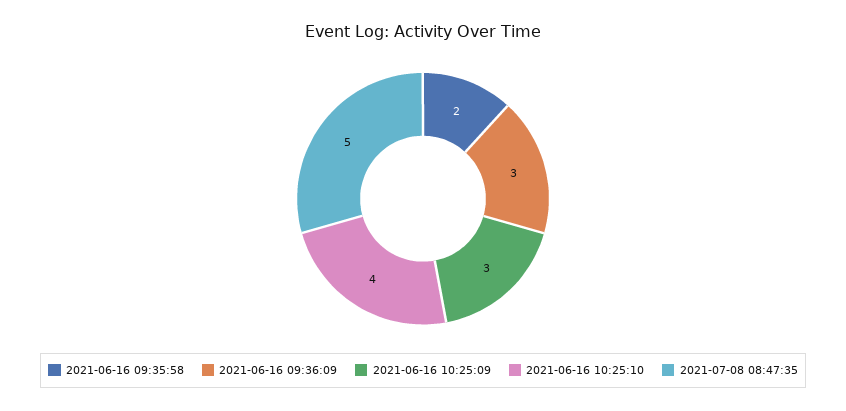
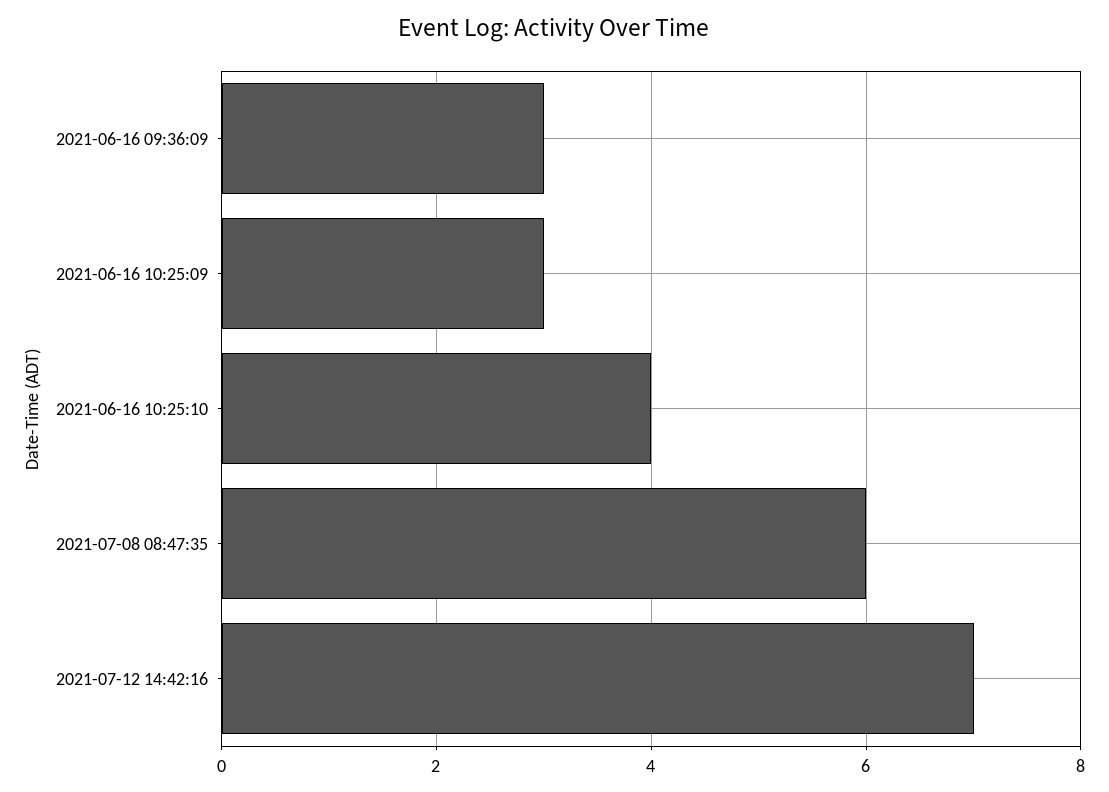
2021-06-16 09:35:58: 2 -> none
2021-07-08 08:47:35: 5 -> 6
2021-07-12 14:42:16: none -> 7

